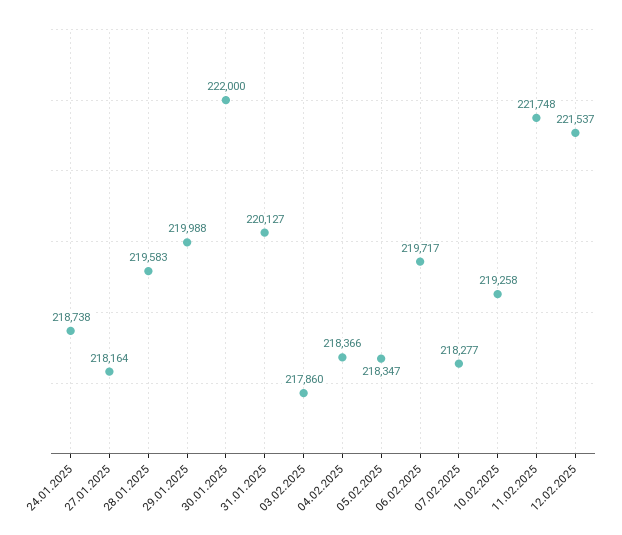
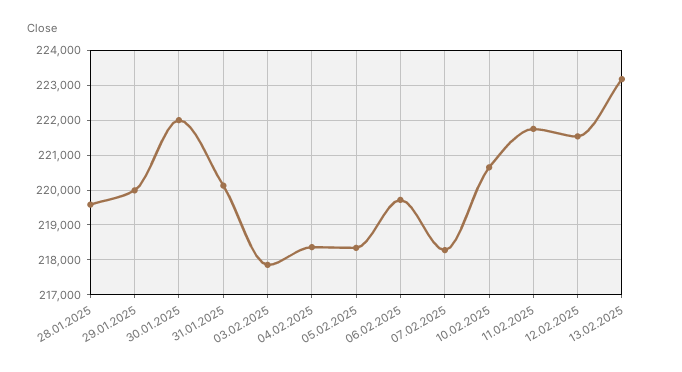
24.01.2025: 218738 -> none
27.01.2025: 218164 -> none
10.02.2025: 219258 -> 220600
13.02.2025: none -> 223200

